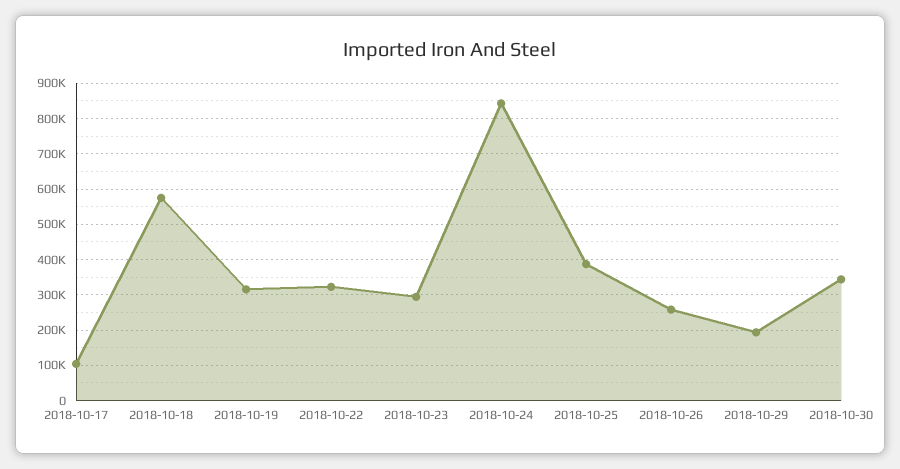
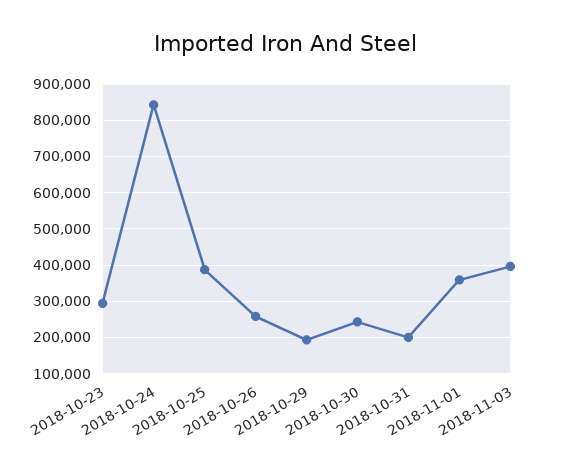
2018-10-17: 100000 -> none
2018-10-18: 580000 -> none
2018-10-19: 320000 -> none
2018-10-22: 320000 -> none
2018-10-30: 340000 -> 240000
2018-10-31: none -> 200000
2018-11-01: none -> 360000
2018-11-03: none -> 400000

